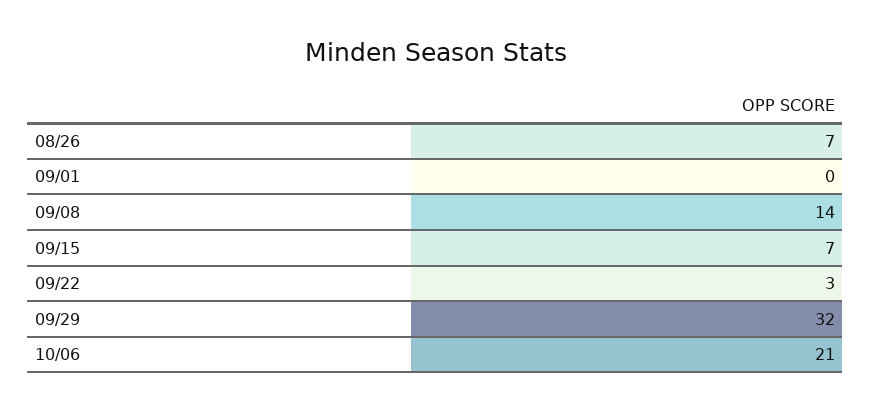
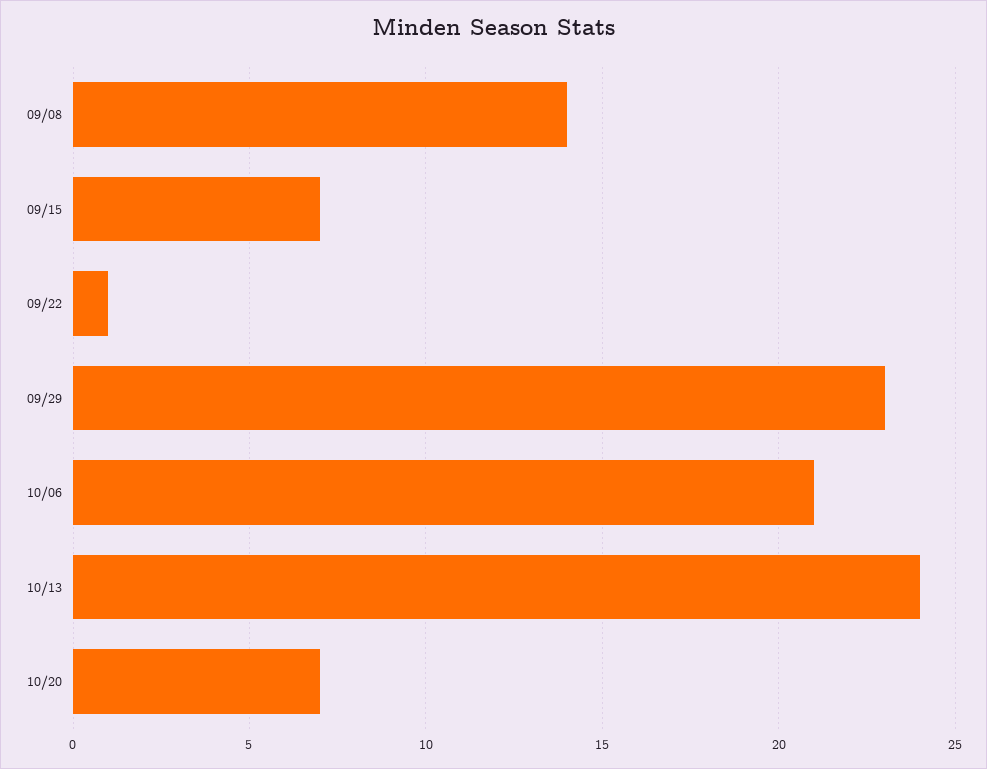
08/26: 7 -> none
09/01: 0 -> none
09/22: 3 -> 1
09/29: 32 -> 23
10/13: none -> 24
10/20: none -> 7

